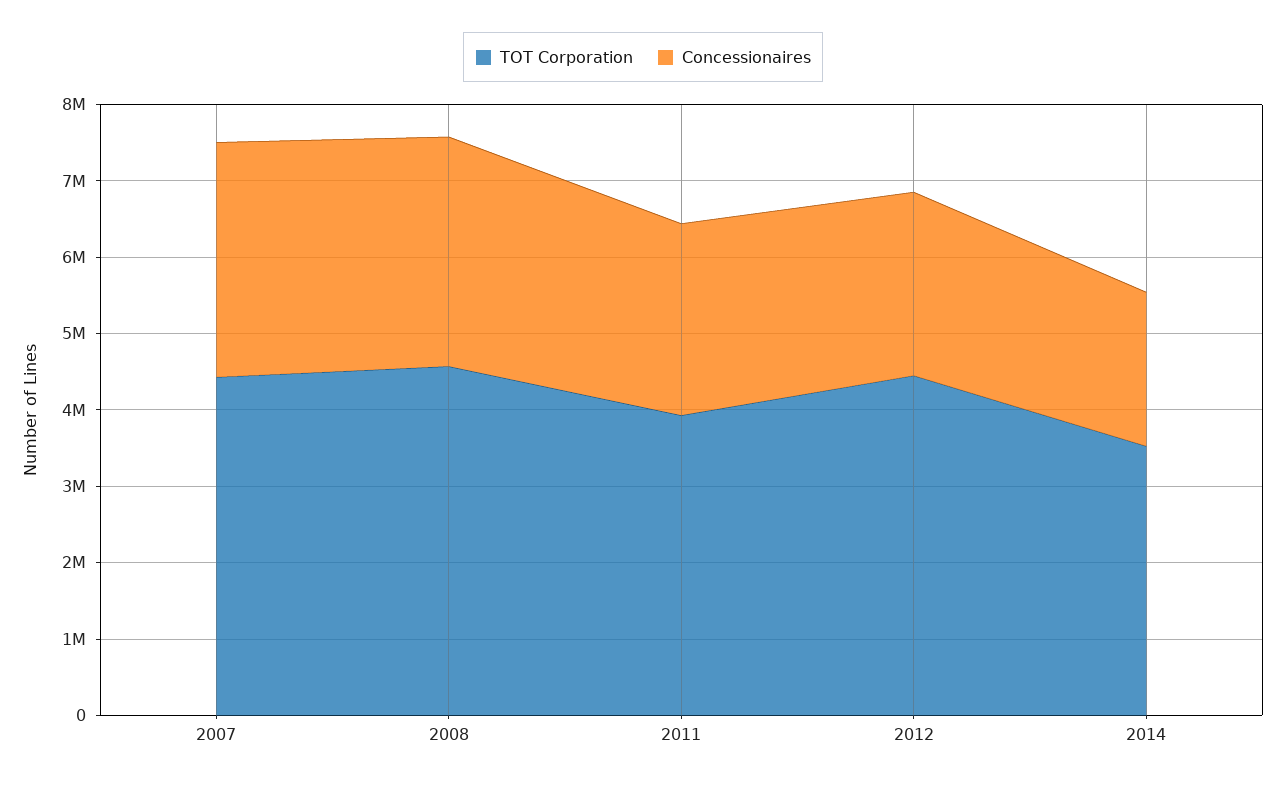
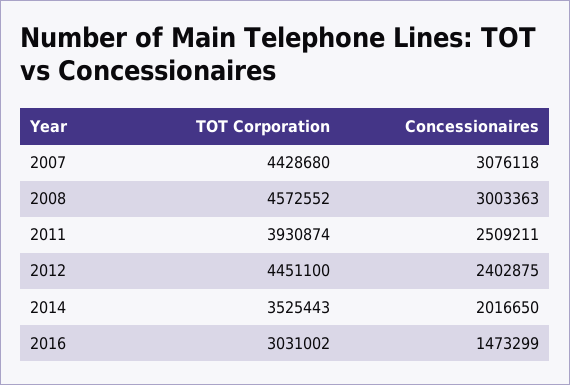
TOT Corporation, 2016: none -> 3031002
Concessionaires, 2016: none -> 1473299

